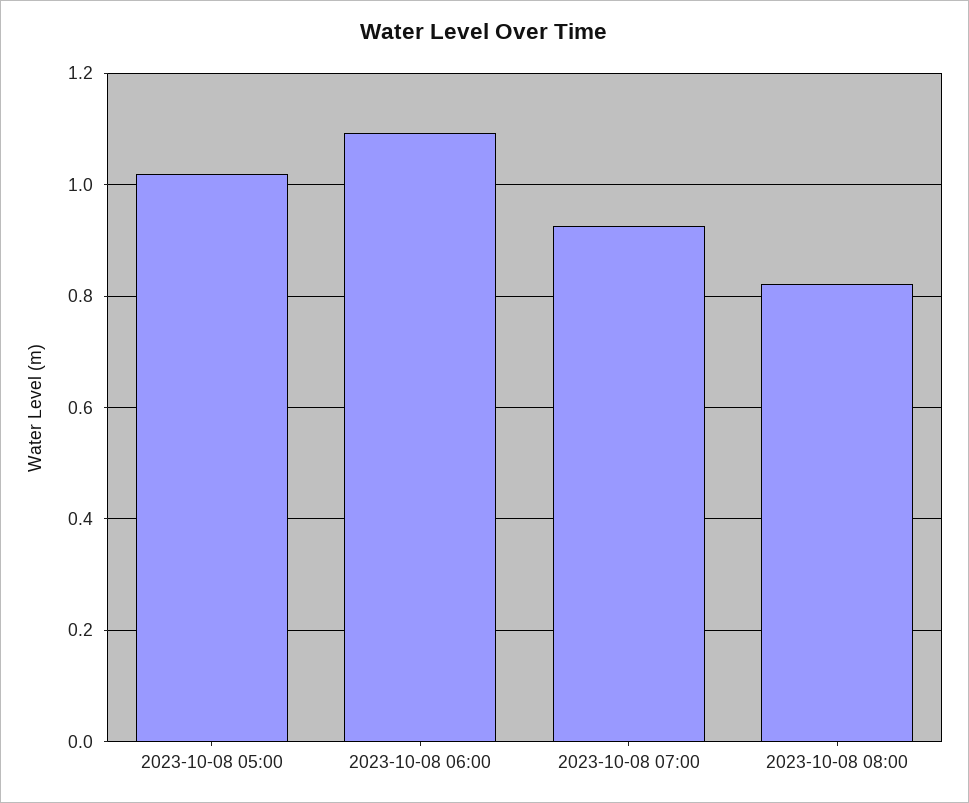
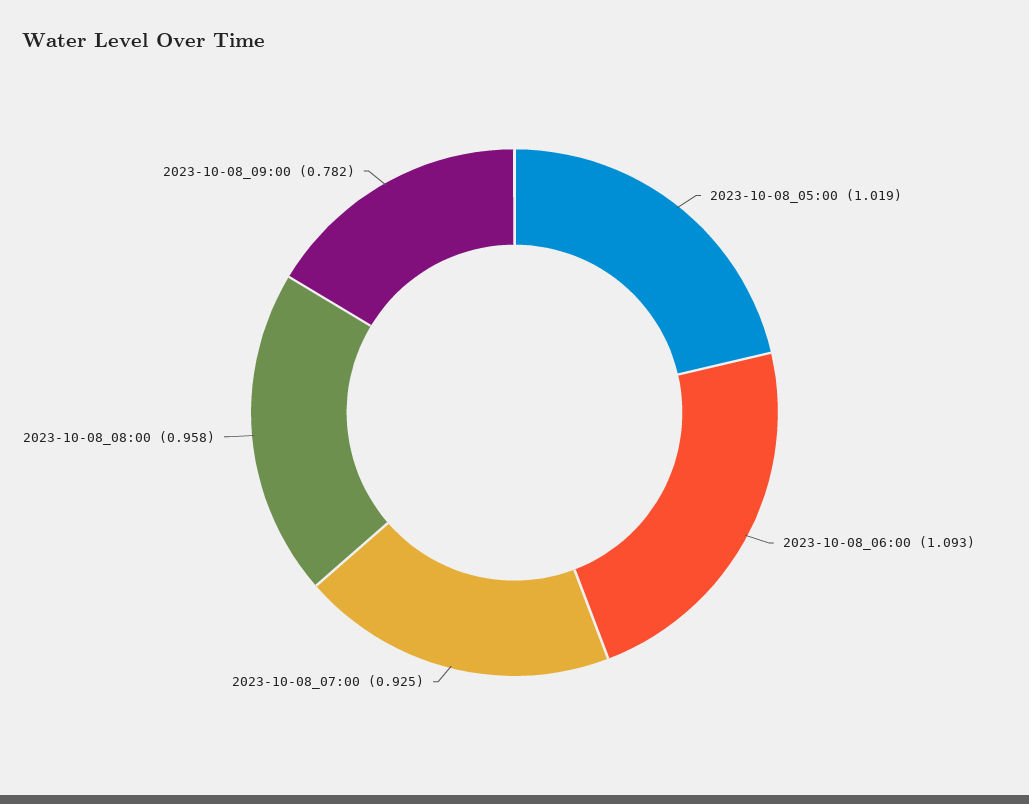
2023-10-08 08:00: 0.82 -> 0.958
2023-10-08_09:00: none -> 0.782

